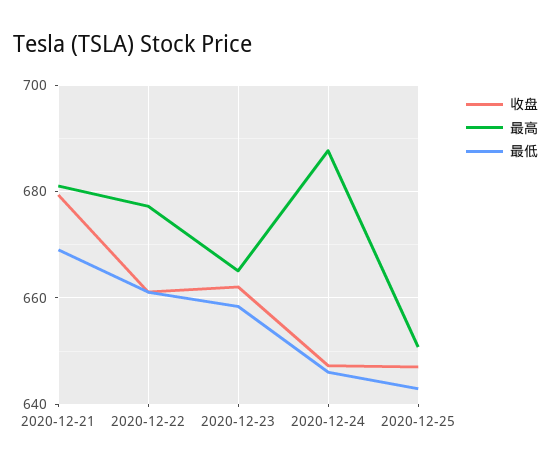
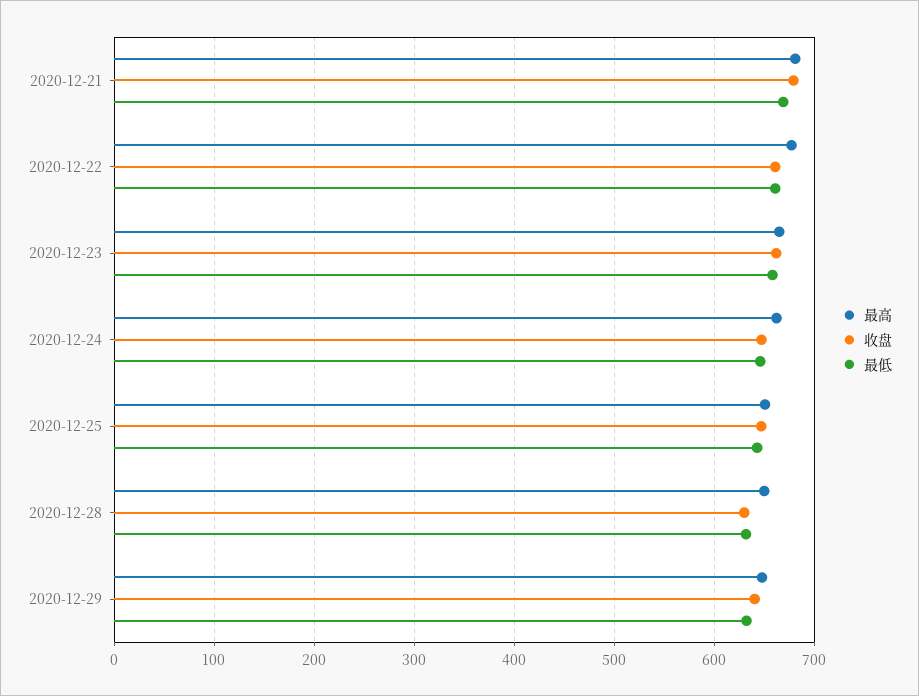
最高, 2020-12-24: 688 -> 660
最高, 2020-12-28: none -> 650
收盘, 2020-12-28: none -> 630
最低, 2020-12-28: none -> 630
最高, 2020-12-29: none -> 650
收盘, 2020-12-29: none -> 640
最低, 2020-12-29: none -> 630

